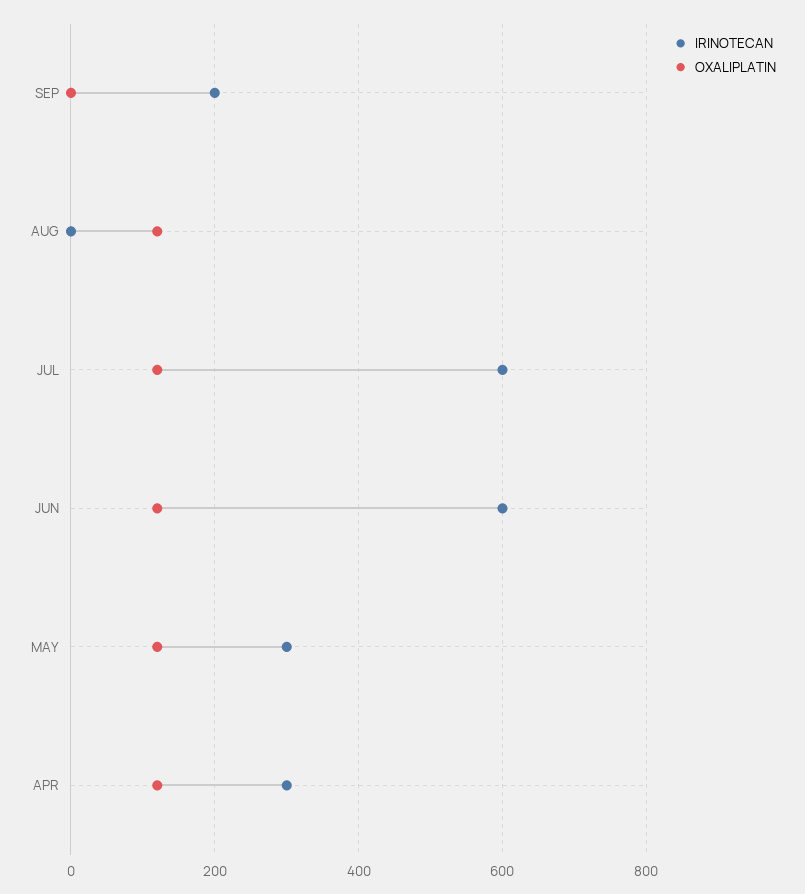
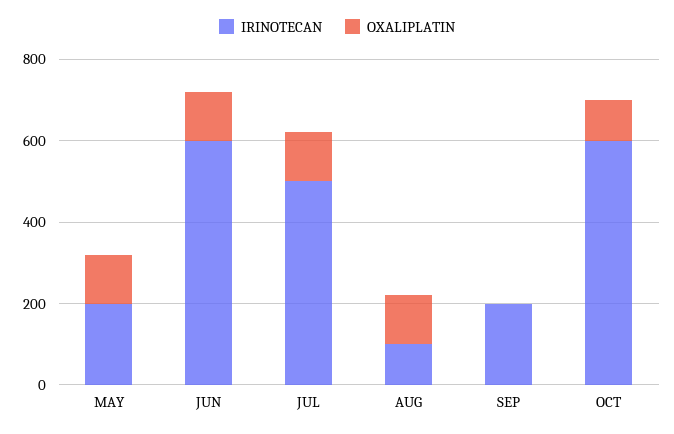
IRINOTECAN, AUG: 0 -> 100
IRINOTECAN, JUL: 600 -> 500
IRINOTECAN, MAY: 300 -> 200
IRINOTECAN, APR: 300 -> none
OXALIPLATIN, APR: 120 -> none
IRINOTECAN, OCT: none -> 600
OXALIPLATIN, OCT: none -> 100

